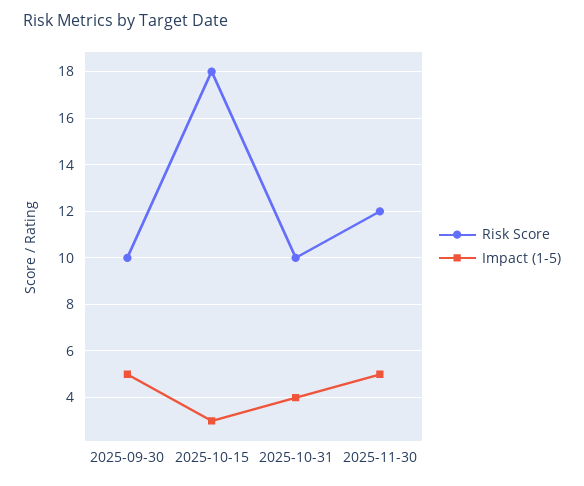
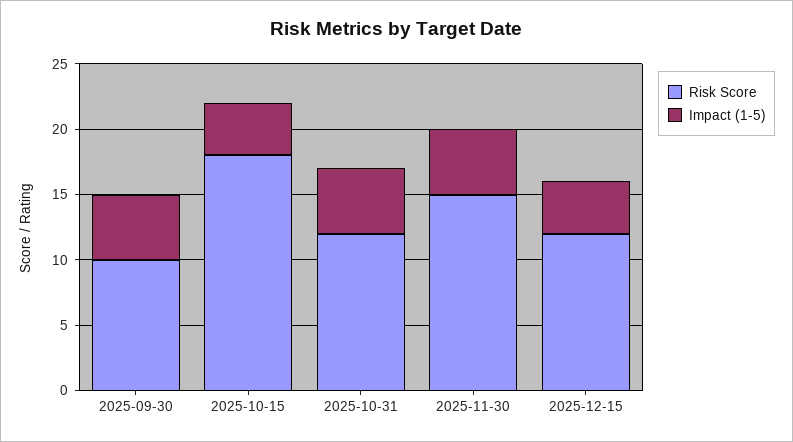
Impact (1-5), 2025-10-15: 3 -> 4
Risk Score, 2025-10-31: 10 -> 12
Impact (1-5), 2025-10-31: 4 -> 5
Risk Score, 2025-11-30: 12 -> 15
Risk Score, 2025-12-15: none -> 12
Impact (1-5), 2025-12-15: none -> 4

